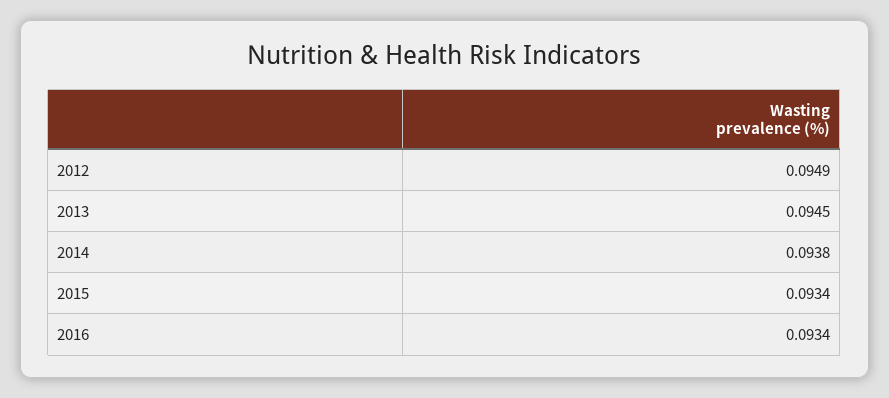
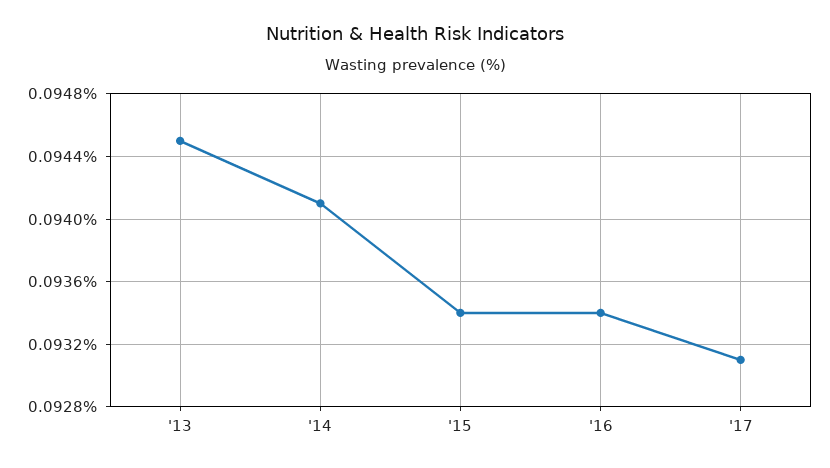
2012: 0.0949 -> none
2014: 0.0938 -> 0.0941
'17: none -> 0.0931

